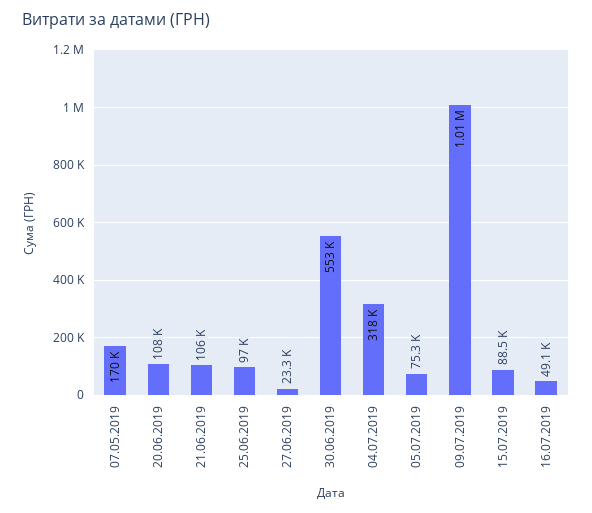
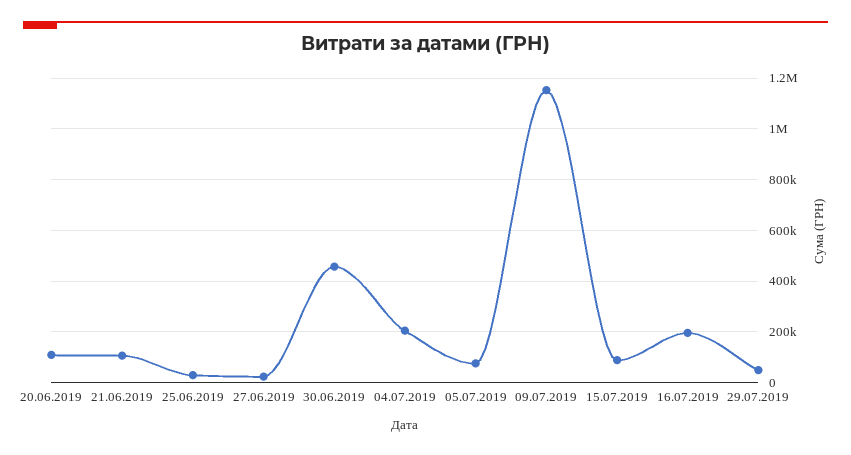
07.05.2019: 170000 -> none
25.06.2019: 97000 -> 25000
30.06.2019: 553000 -> 450000
04.07.2019: 318000 -> 200000
09.07.2019: 1010000 -> 1150000
16.07.2019: 49100 -> 200000
29.07.2019: none -> 50000

